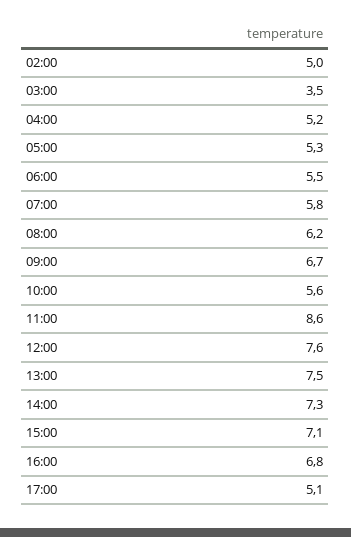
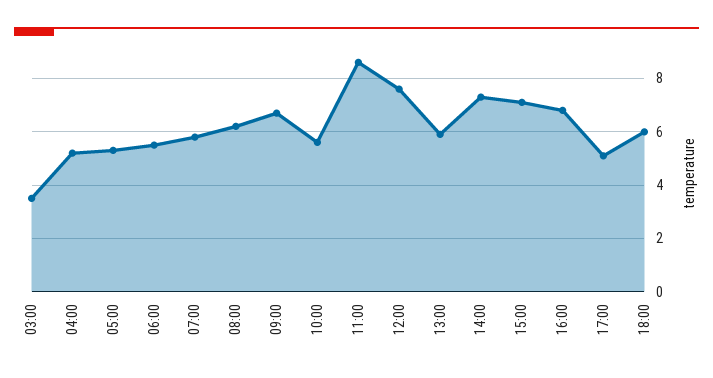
02:00: 5 -> none
13:00: 7.5 -> 6
18:00: none -> 6

